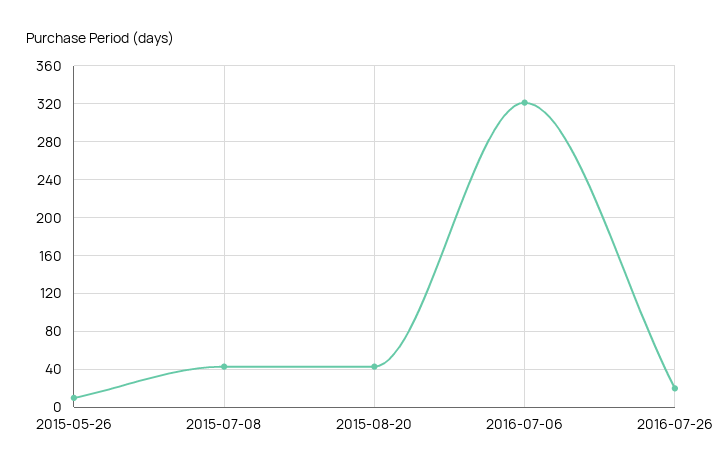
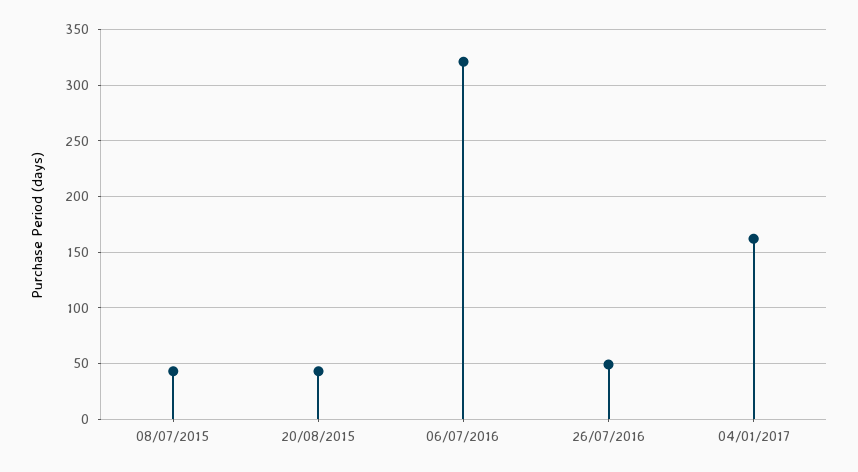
2015-05-26: 10 -> none
2016-07-26: 20 -> 50
04/01/2017: none -> 160

